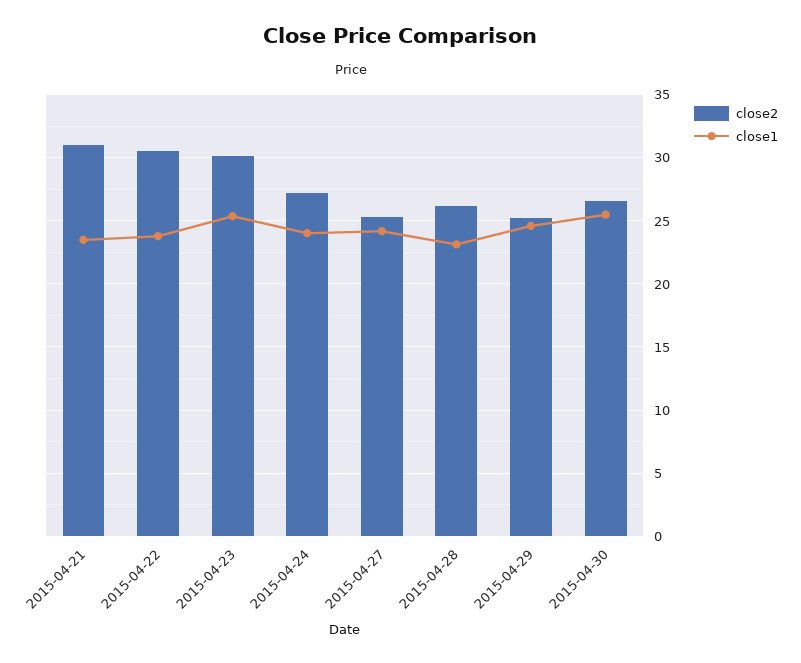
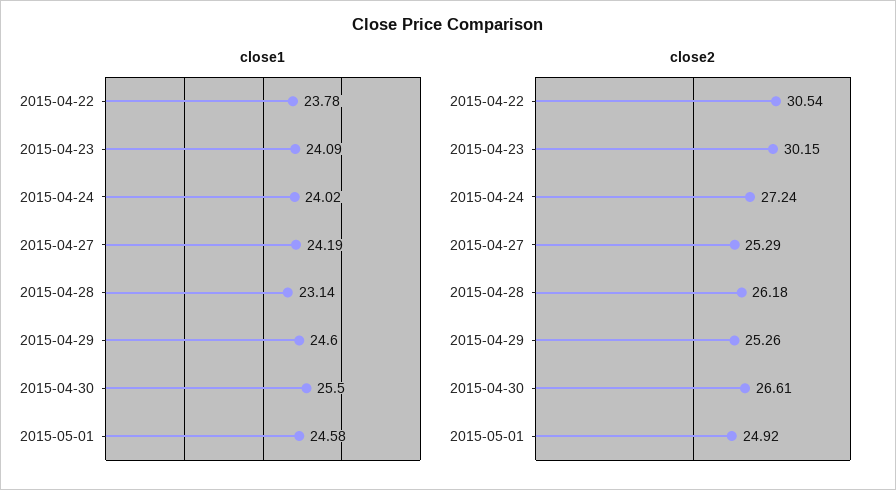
close2, 2015-04-21: 31 -> none
close1, 2015-04-21: 23.5 -> none
close1, 2015-04-23: 25.5 -> 24.09
close1, 2015-05-01: none -> 24.58
close2, 2015-05-01: none -> 24.92

